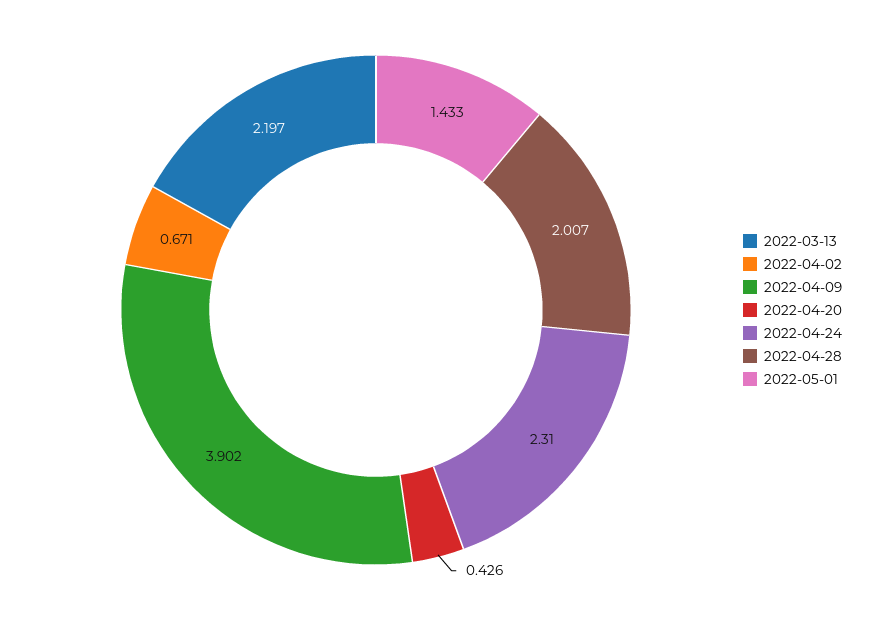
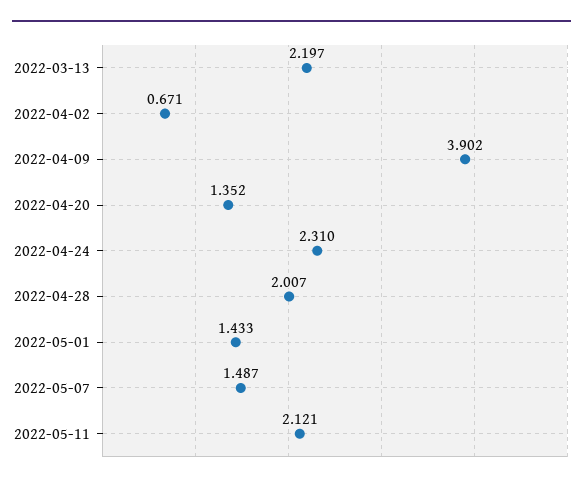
2022-04-20: 0.426 -> 1.352
2022-05-07: none -> 1.487
2022-05-11: none -> 2.121

